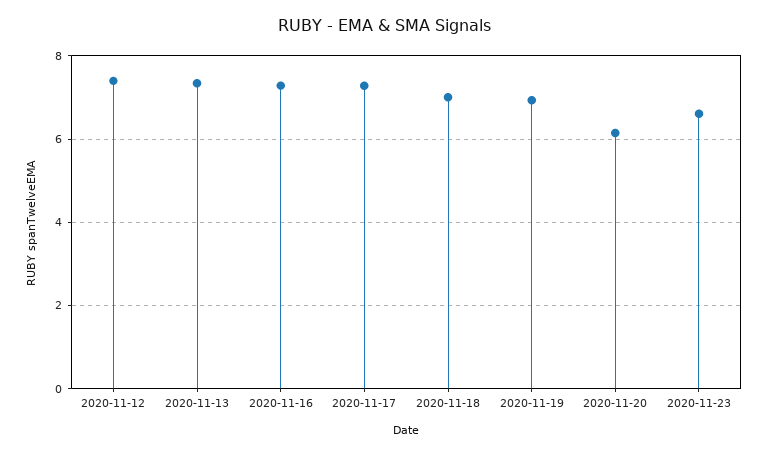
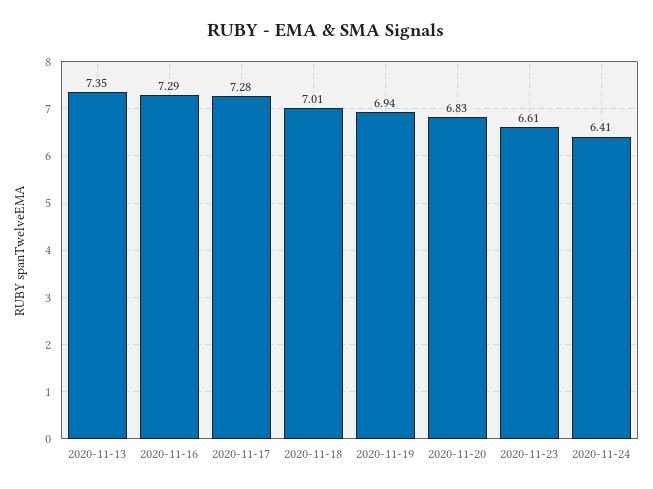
2020-11-12: 7.4 -> none
2020-11-20: 6.2 -> 6.83
2020-11-24: none -> 6.41

